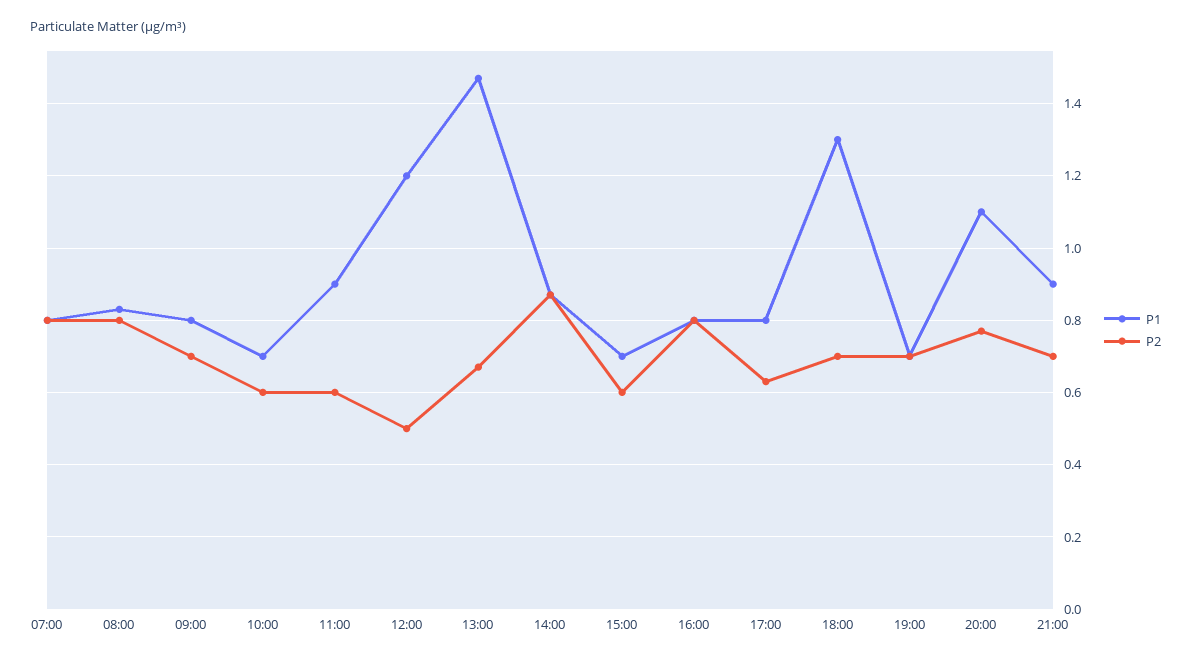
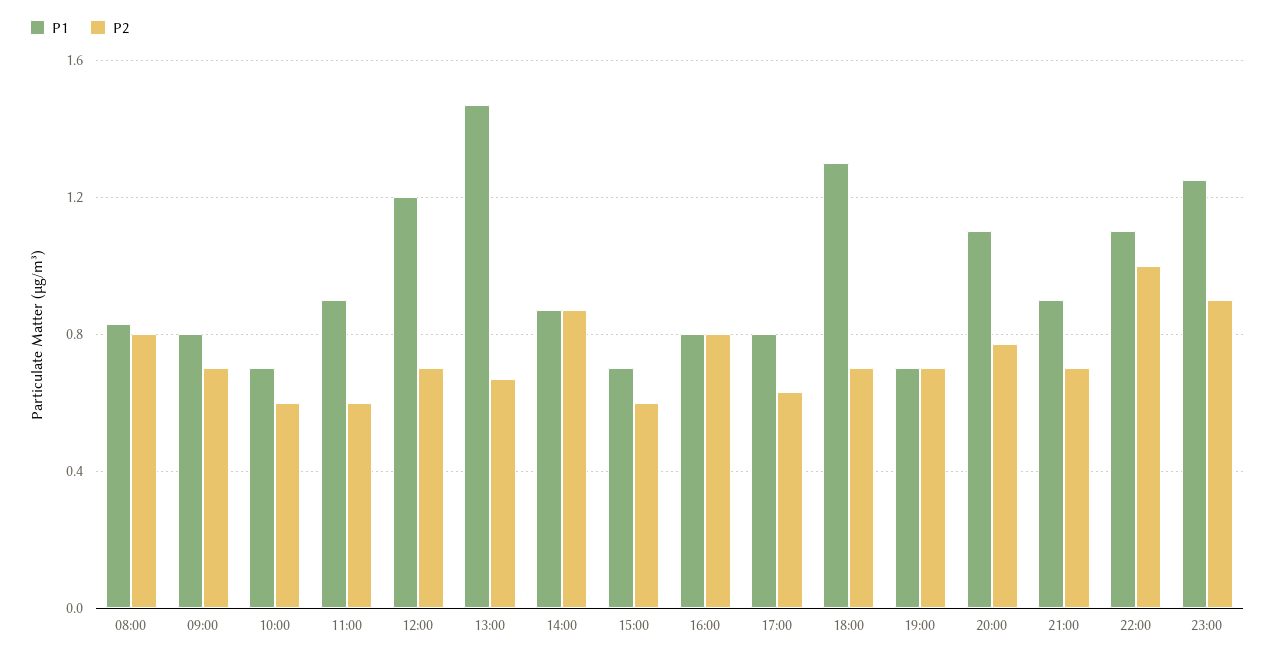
P1, 07:00: 0.8 -> none
P2, 07:00: 0.8 -> none
P2, 12:00: 0.5 -> 0.7
P1, 22:00: none -> 1.1
P2, 22:00: none -> 1
P1, 23:00: none -> 1.25
P2, 23:00: none -> 0.9

